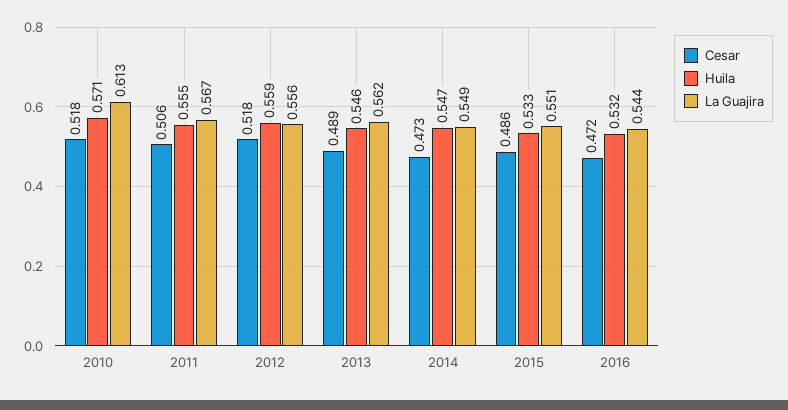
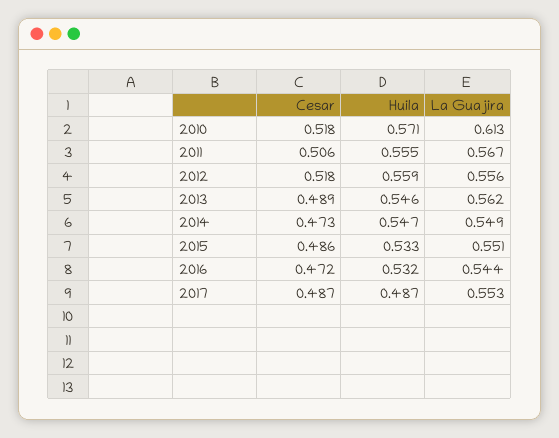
Cesar, 2017: none -> 0.487
Huila, 2017: none -> 0.487
La Guajira, 2017: none -> 0.553

